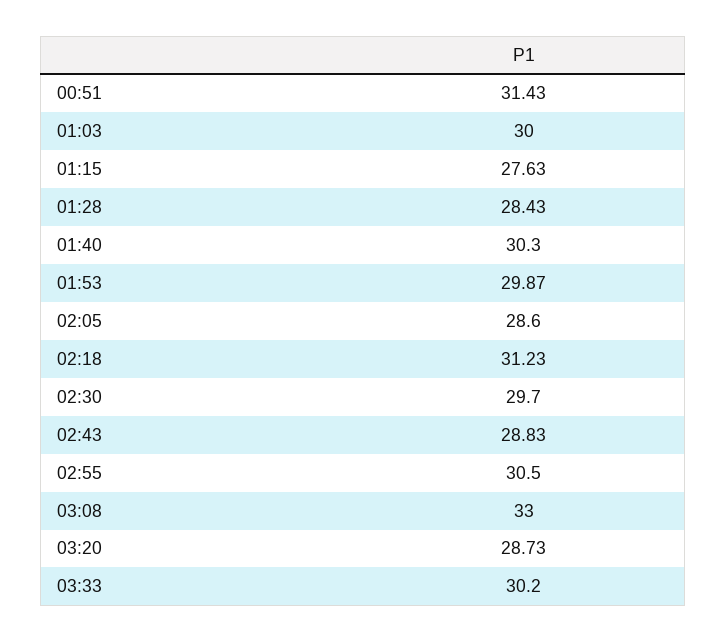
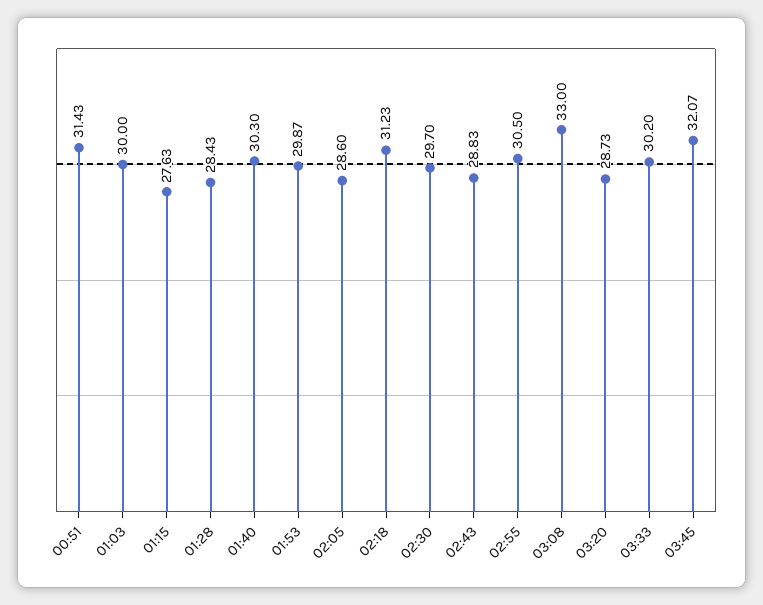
03:45: none -> 32.07

